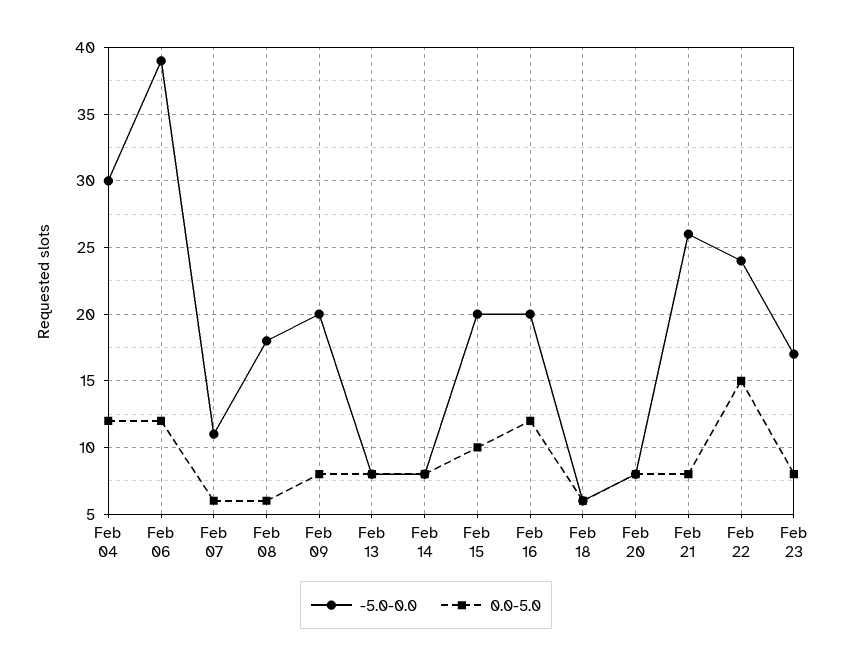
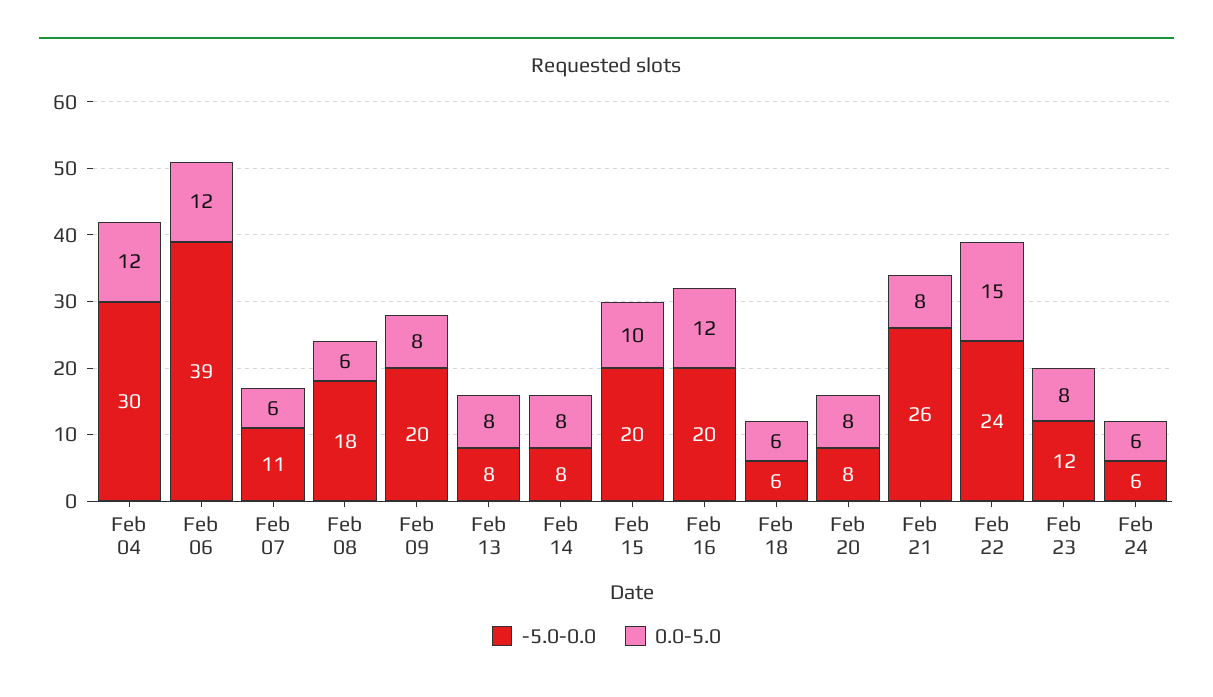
-5.0-0.0, Feb 23: 17 -> 12
-5.0-0.0, Feb 24: none -> 6
0.0-5.0, Feb 24: none -> 6

